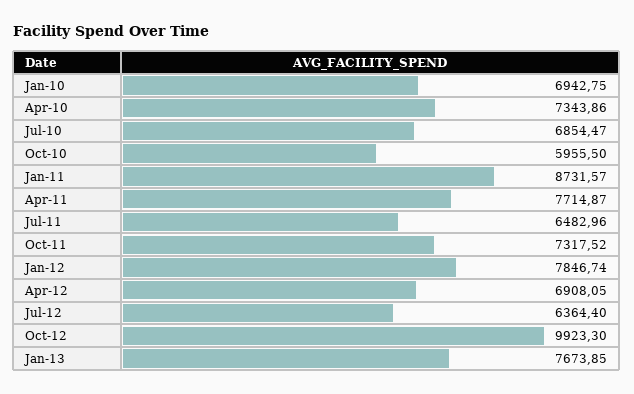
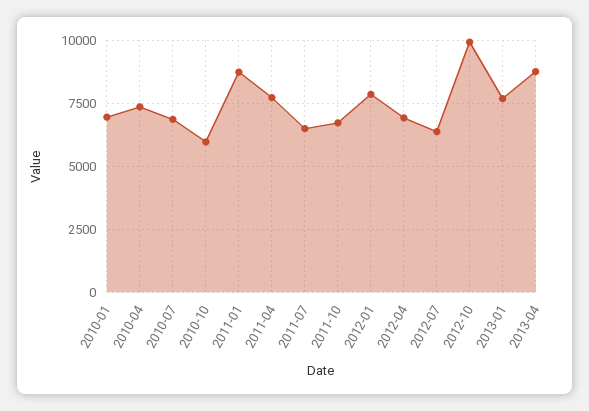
Oct-11: 7317.52 -> 6750
2013-04: none -> 8750

